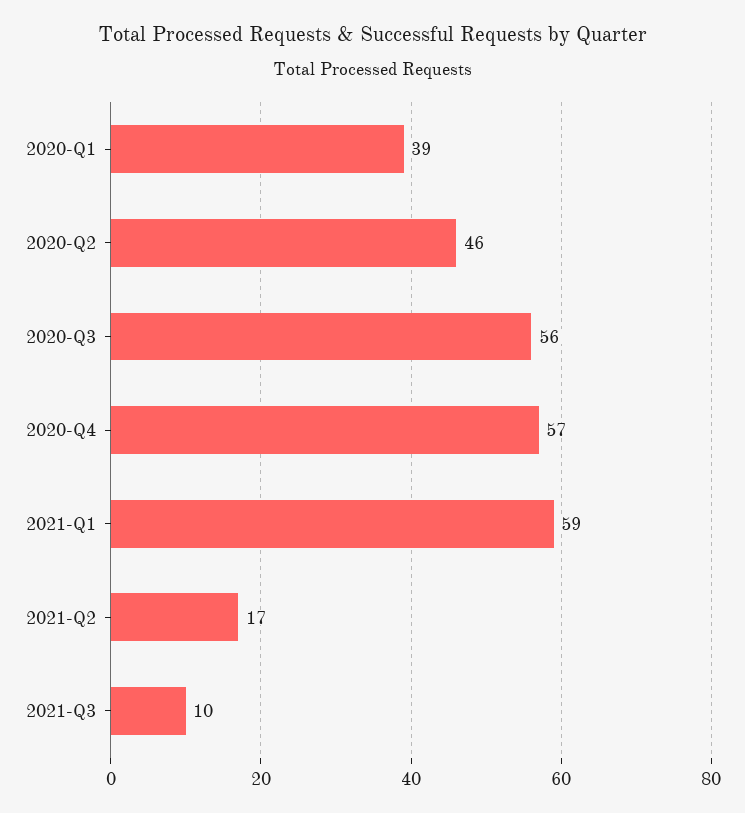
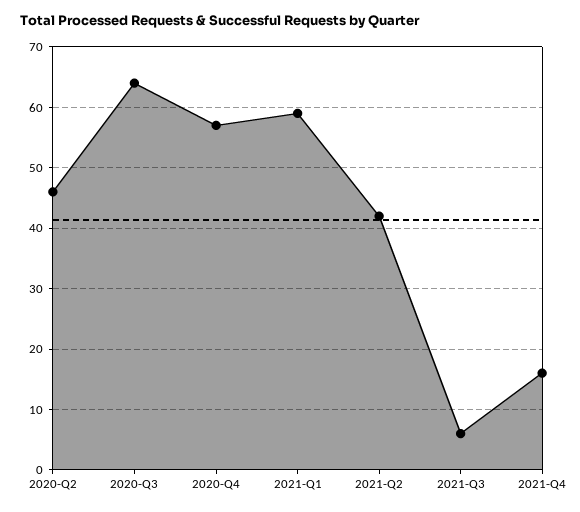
2020-Q1: 39 -> none
2020-Q3: 56 -> 64
2021-Q2: 17 -> 42
2021-Q3: 10 -> 6
2021-Q4: none -> 16

